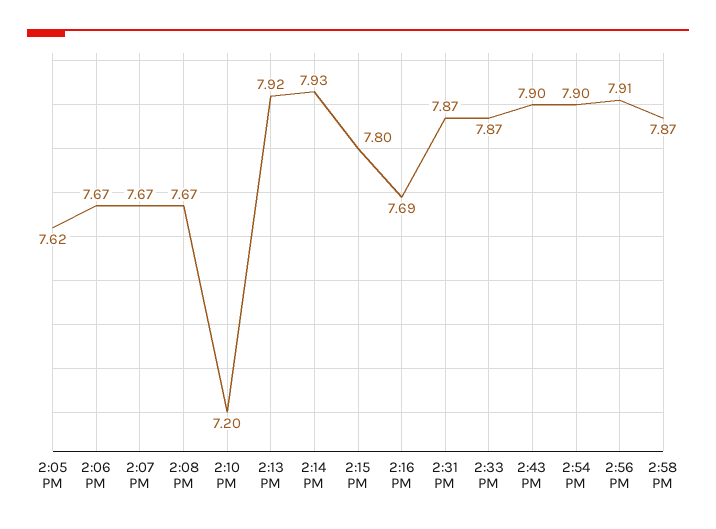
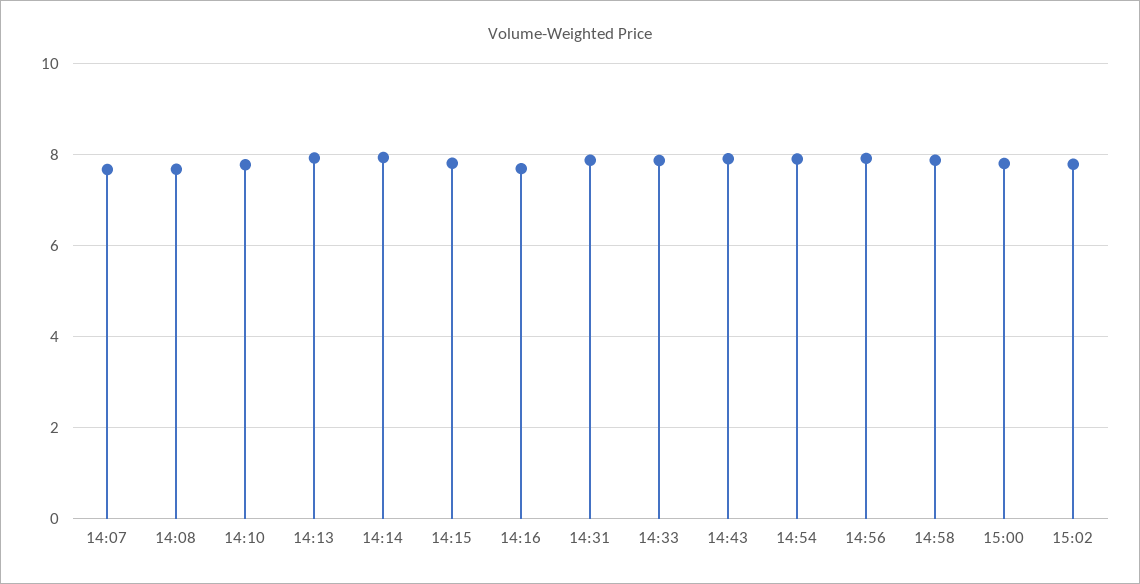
2:05 PM: 7.62 -> none
2:06 PM: 7.67 -> none
2:10 PM: 7.2 -> 7.8
15:00: none -> 7.8
15:02: none -> 7.8

